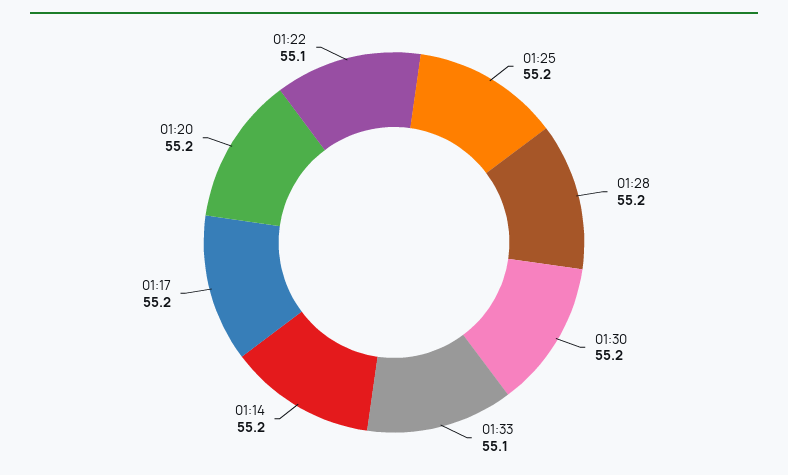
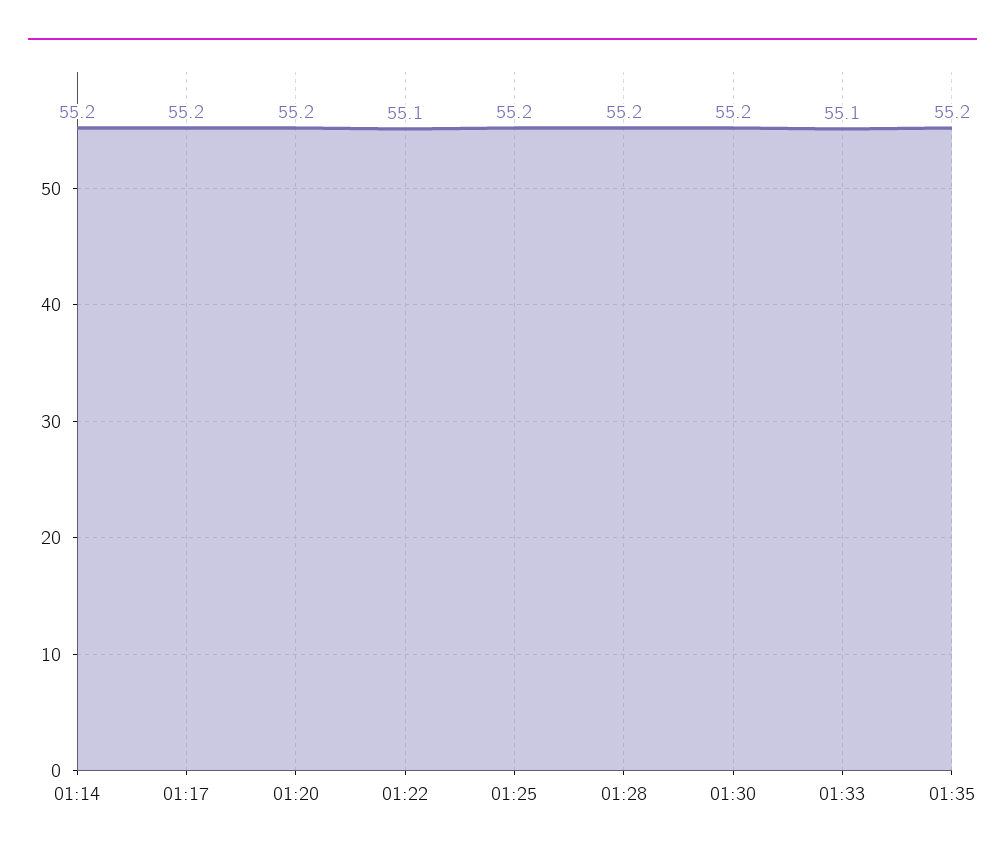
01:35: none -> 55.2

